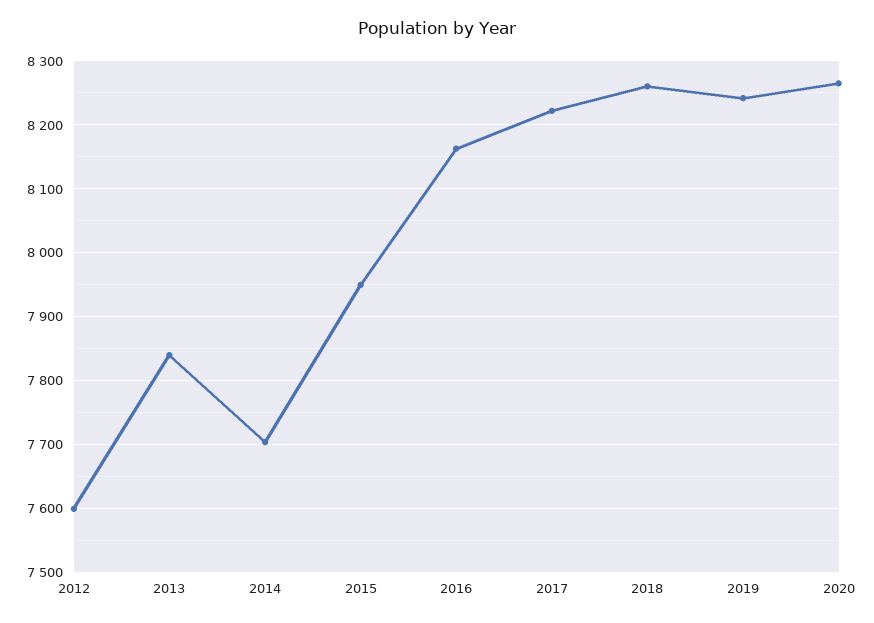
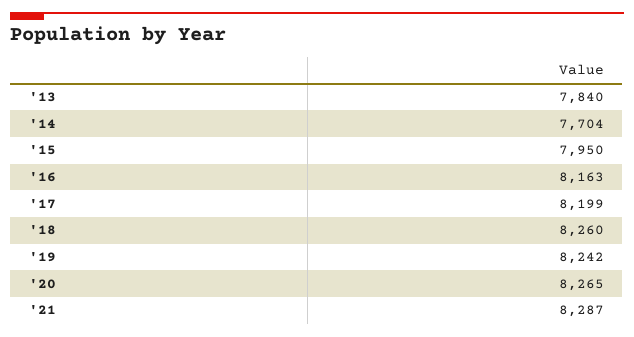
2012: 7600 -> none
2017: 8220 -> 8199
'21: none -> 8287

